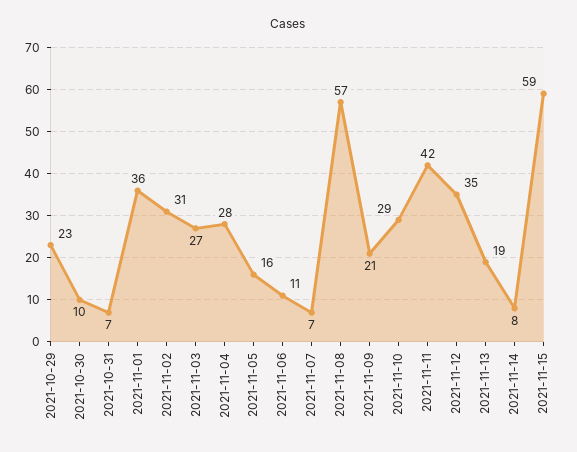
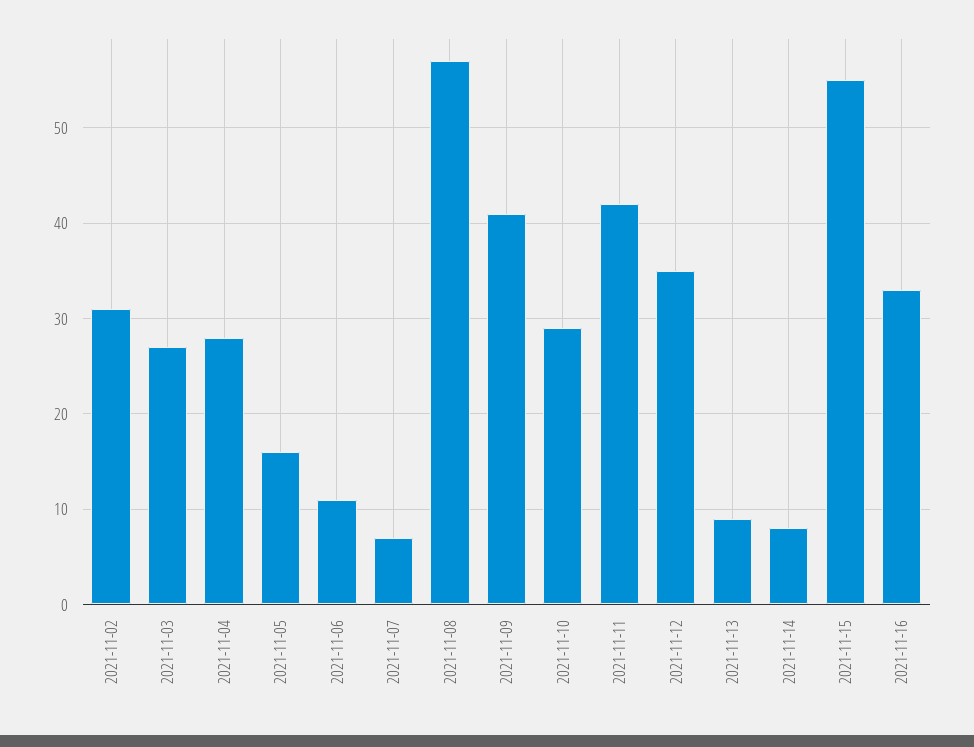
2021-10-29: 23 -> none
2021-10-30: 10 -> none
2021-10-31: 7 -> none
2021-11-01: 36 -> none
2021-11-09: 21 -> 41
2021-11-13: 19 -> 9
2021-11-15: 59 -> 55
2021-11-16: none -> 33

